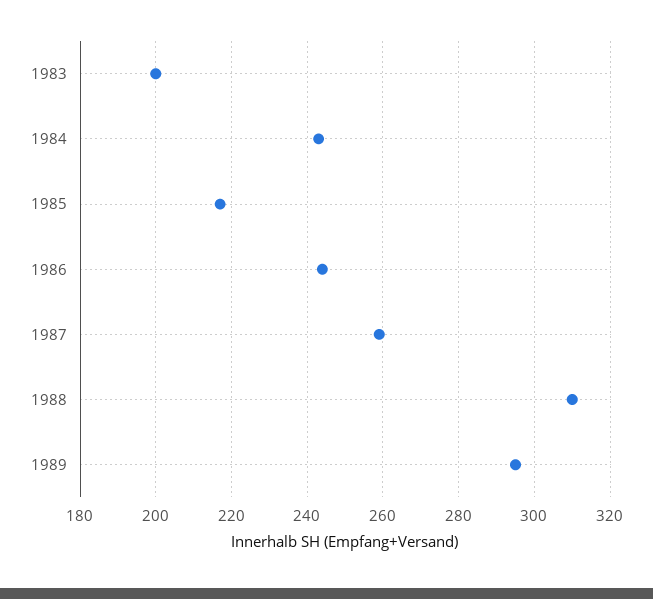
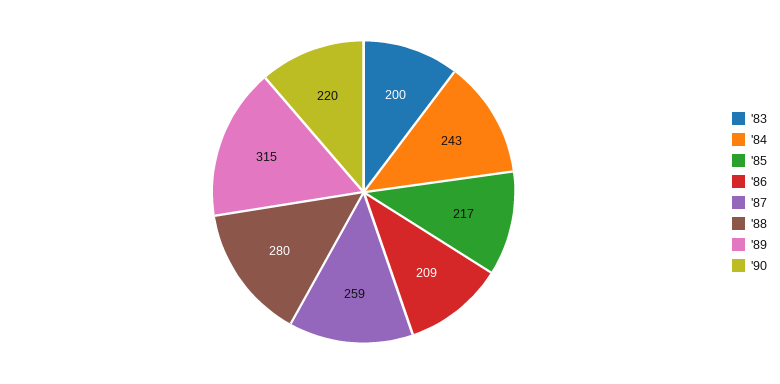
1986: 245 -> 209
1988: 310 -> 280
1989: 295 -> 315
'90: none -> 220

